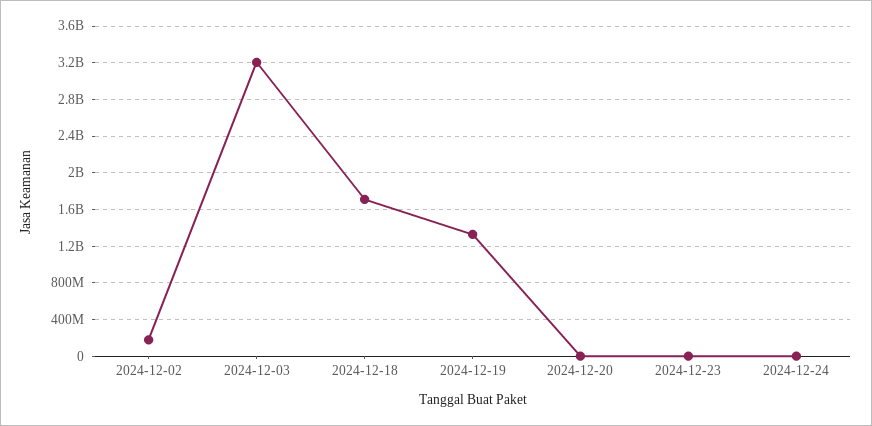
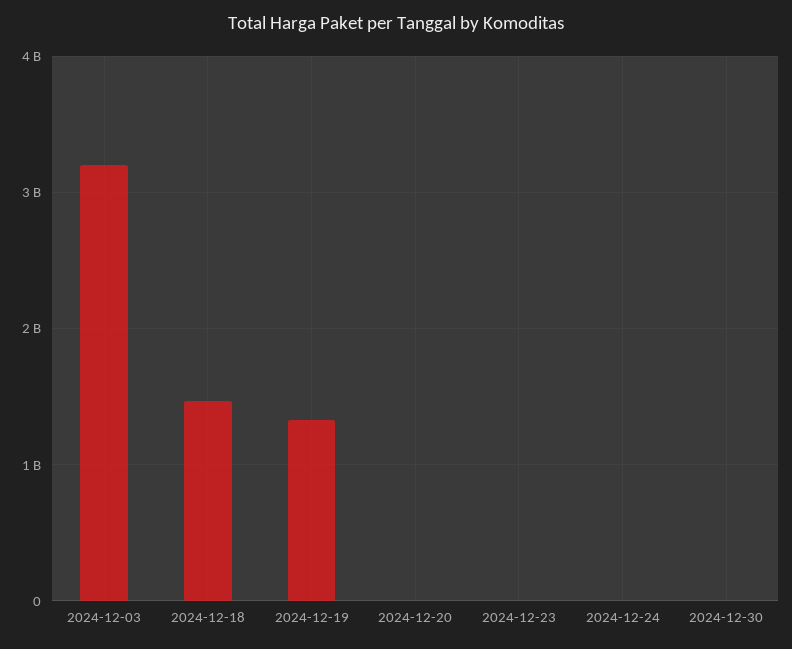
2024-12-02: 200000000 -> none
2024-12-18: 1700000000 -> 1500000000
2024-12-30: none -> 0

